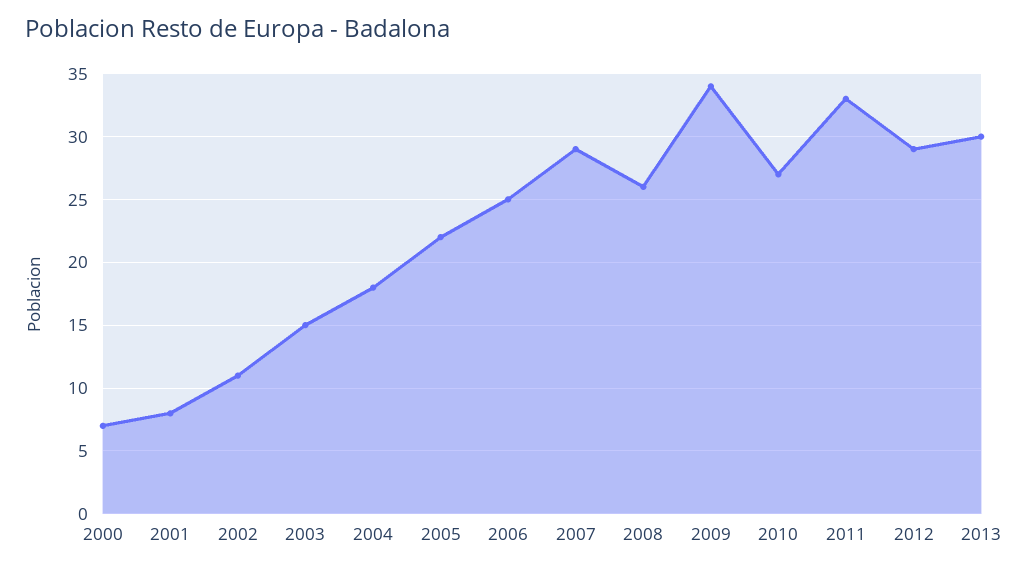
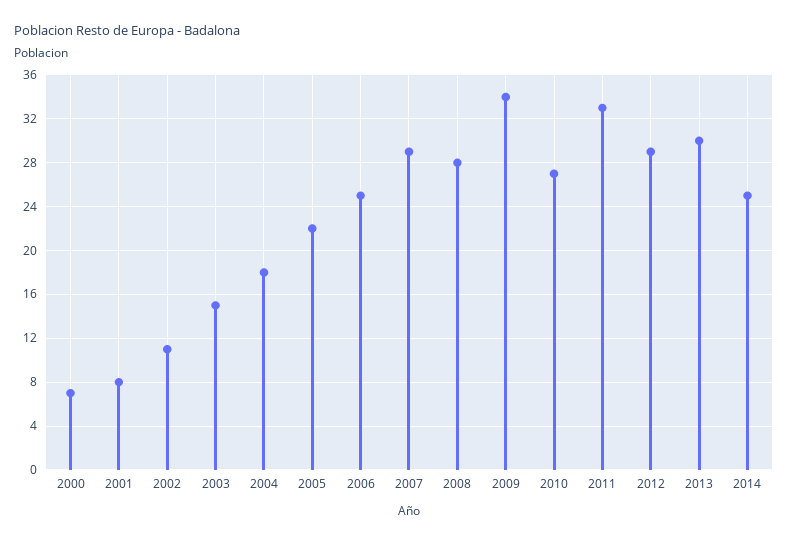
2008: 26 -> 28
2014: none -> 25

